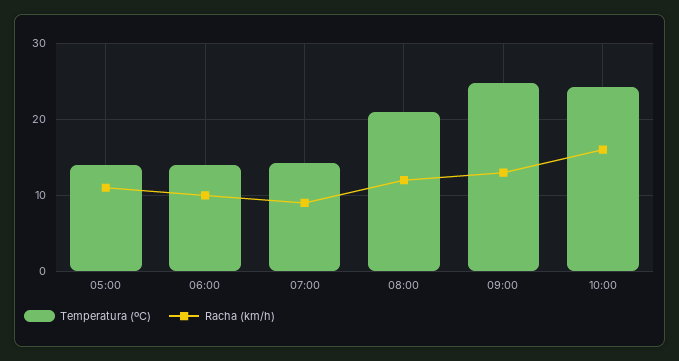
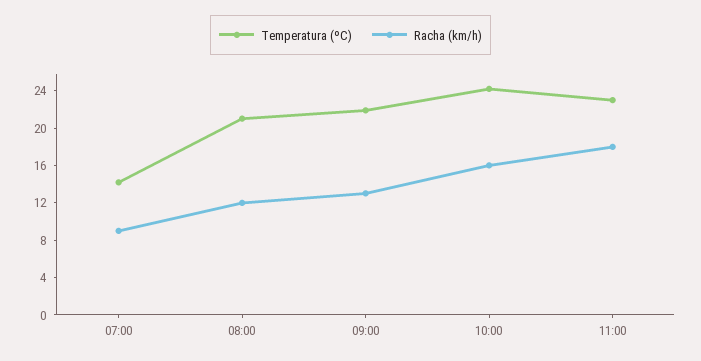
Temperatura (ºC), 05:00: 14 -> none
Racha (km/h), 05:00: 11 -> none
Temperatura (ºC), 06:00: 14 -> none
Racha (km/h), 06:00: 10 -> none
Temperatura (ºC), 09:00: 25 -> 22
Temperatura (ºC), 11:00: none -> 23
Racha (km/h), 11:00: none -> 18

